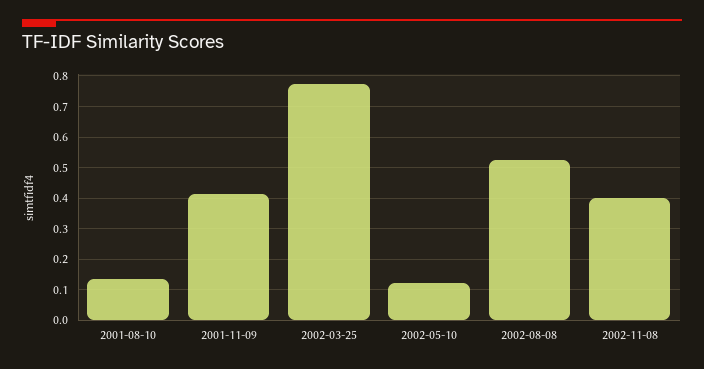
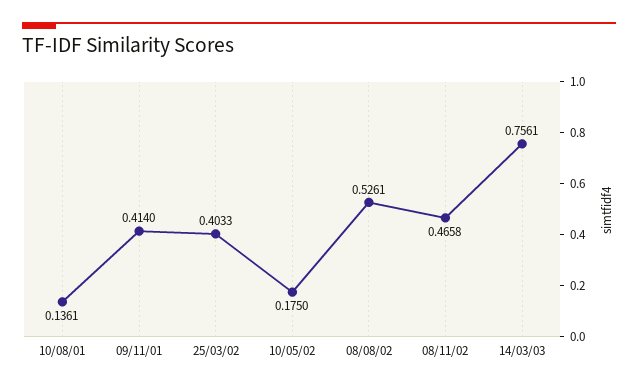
2002-03-25: 0.78 -> 0.4033
2002-05-10: 0.12 -> 0.175
2002-11-08: 0.4 -> 0.4658
14/03/03: none -> 0.7561

